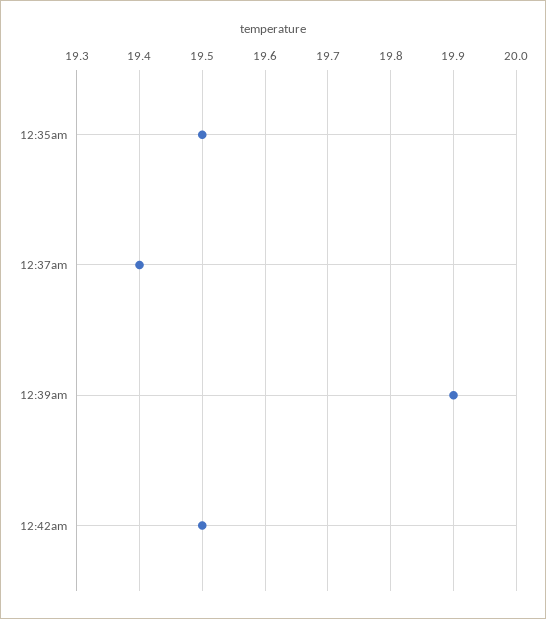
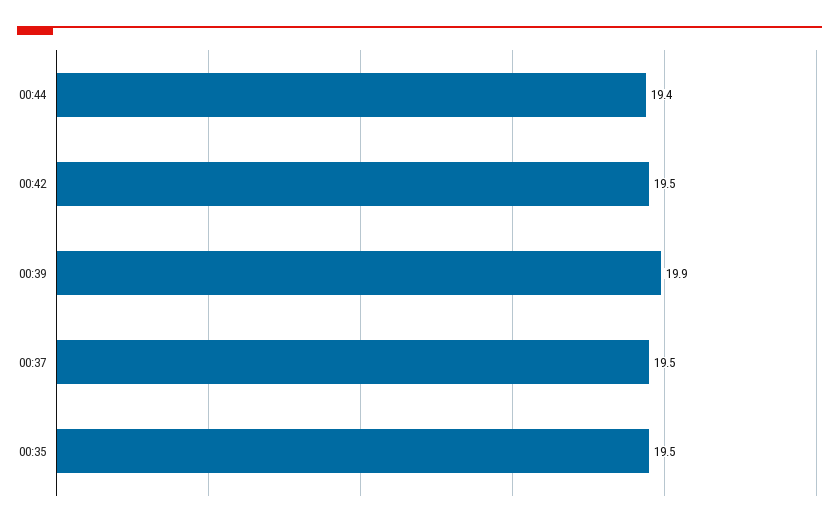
12:37am: 19.4 -> 19.5
00:44: none -> 19.4

